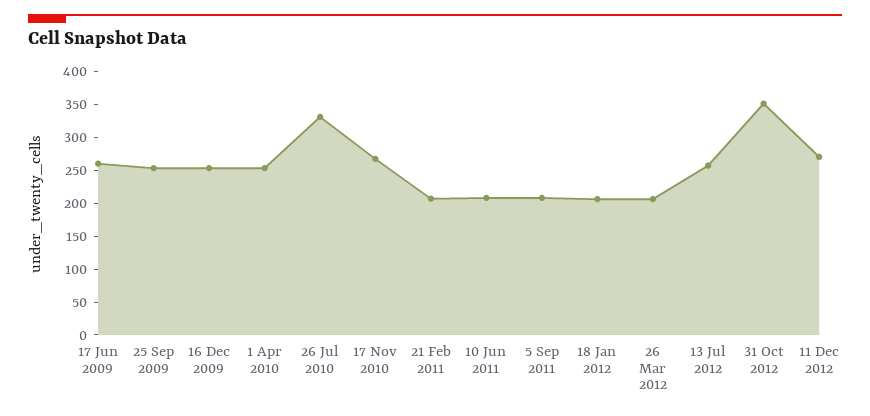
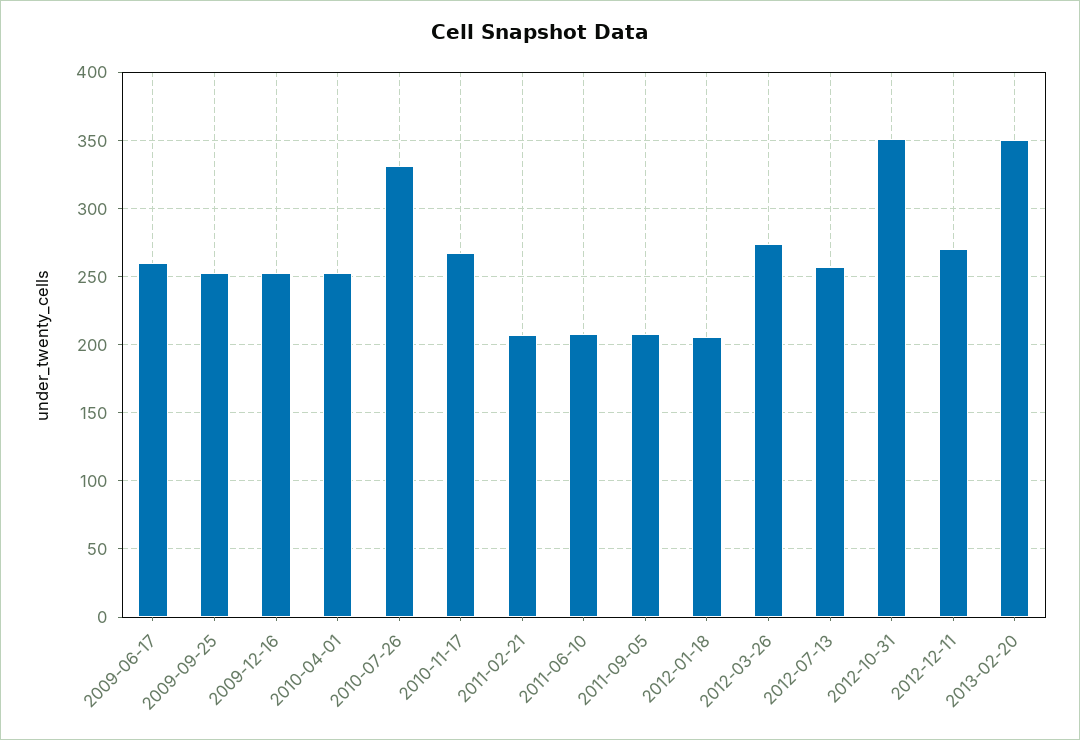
26 Mar 2012: 200 -> 275
2013-02-20: none -> 350

